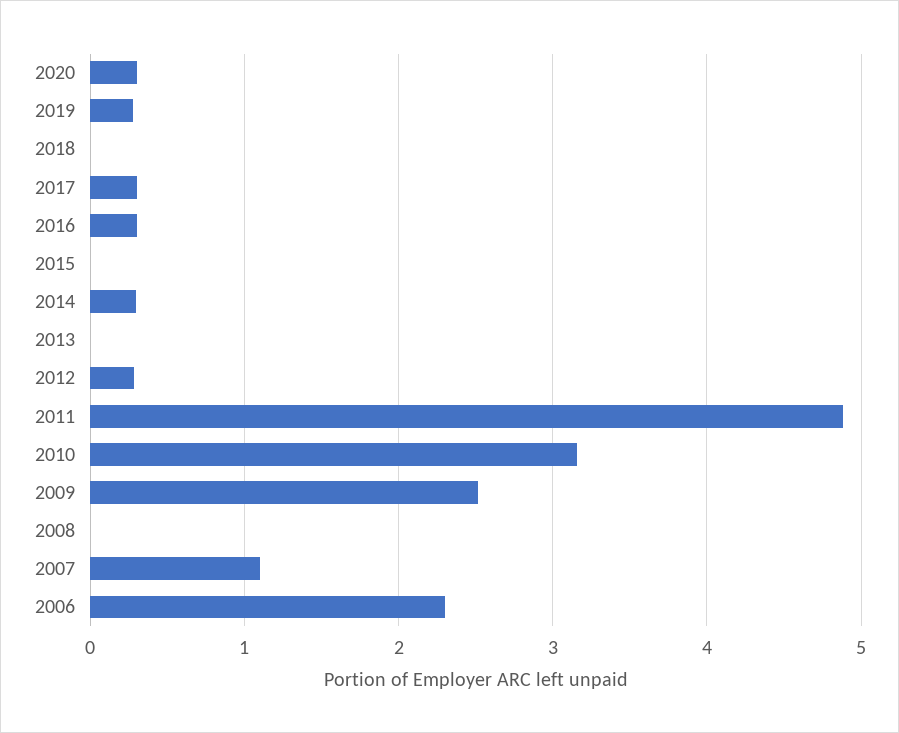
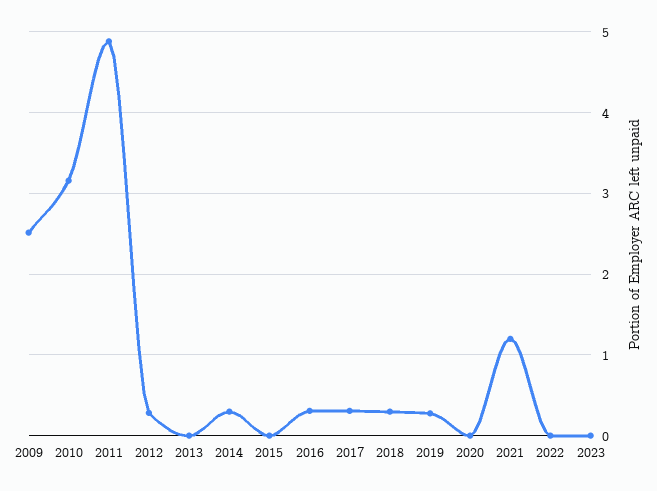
2020: 0.3 -> 0
2018: 0 -> 0.3
2008: 0 -> none
2007: 1.1 -> none
2006: 2.3 -> none
2021: none -> 1.2
2022: none -> 0
2023: none -> 0

